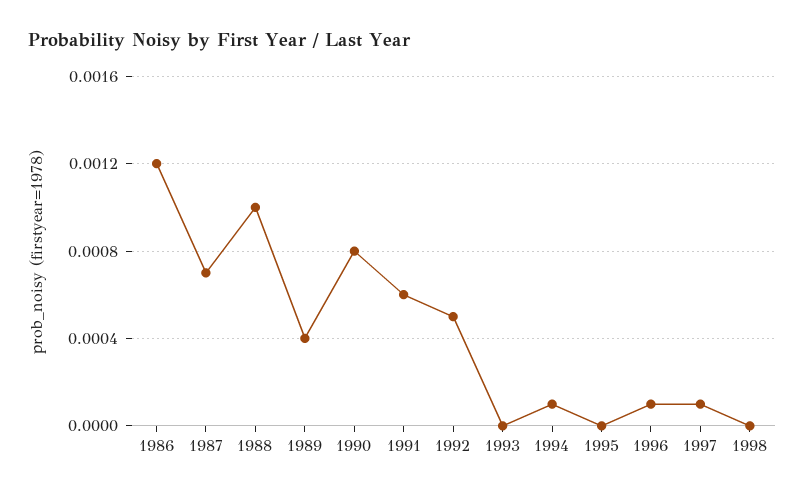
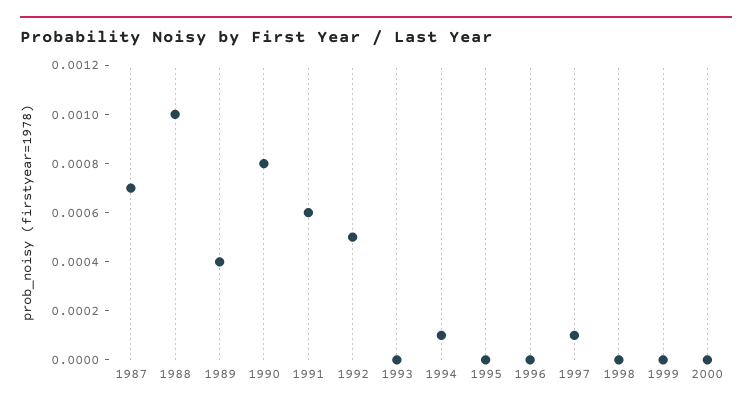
1986: 0.0012 -> none
1996: 0.0001 -> 0
1999: none -> 0
2000: none -> 0

